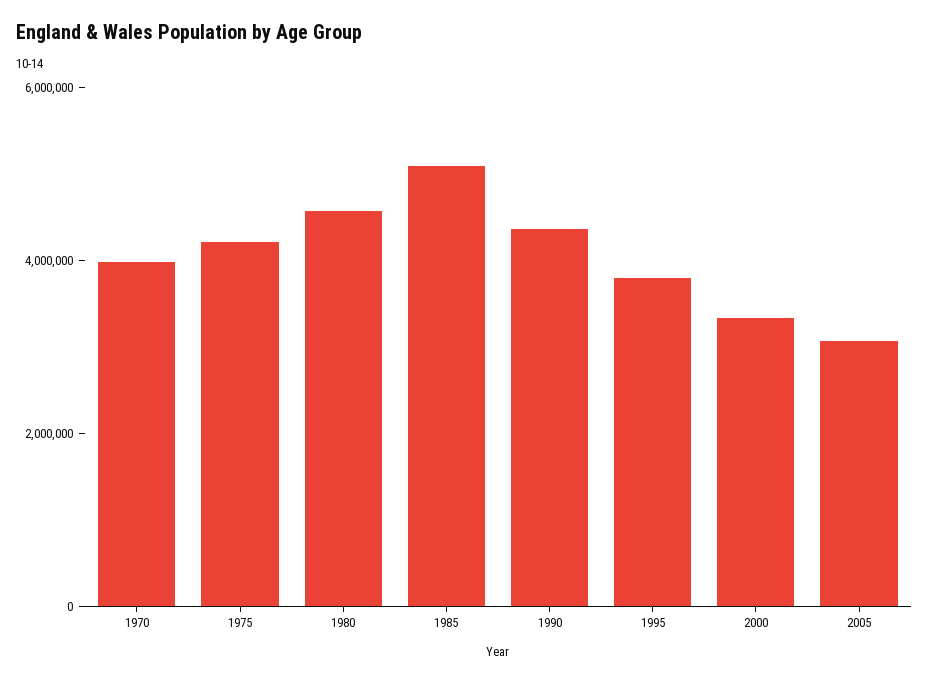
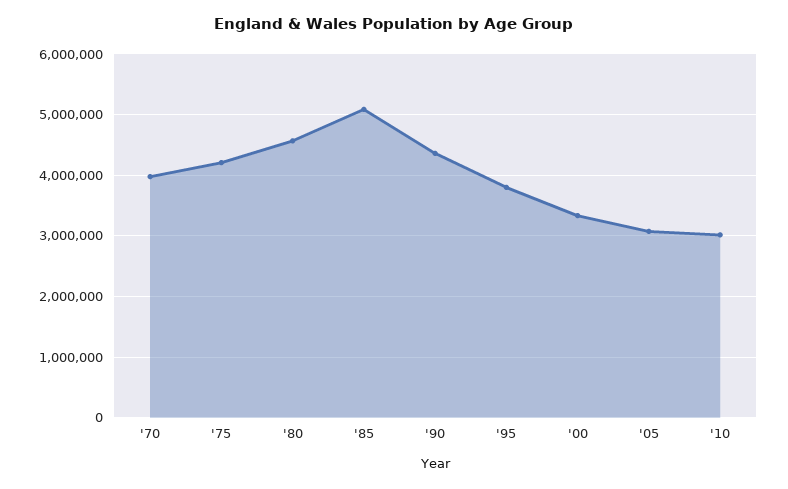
'10: none -> 3000000

